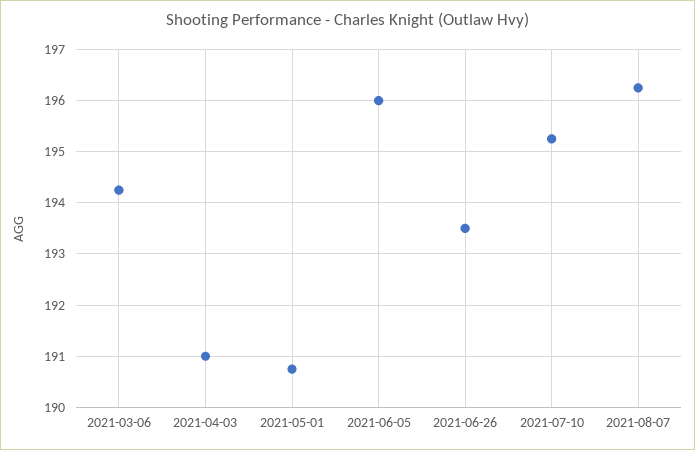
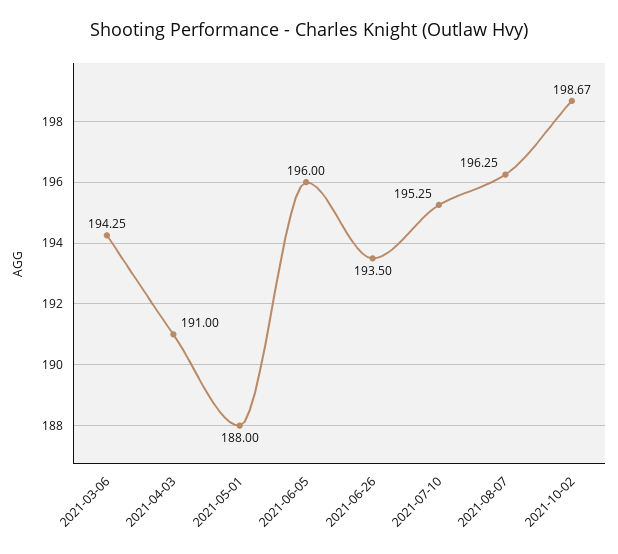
2021-05-01: 190.8 -> 188
2021-10-02: none -> 198.67

